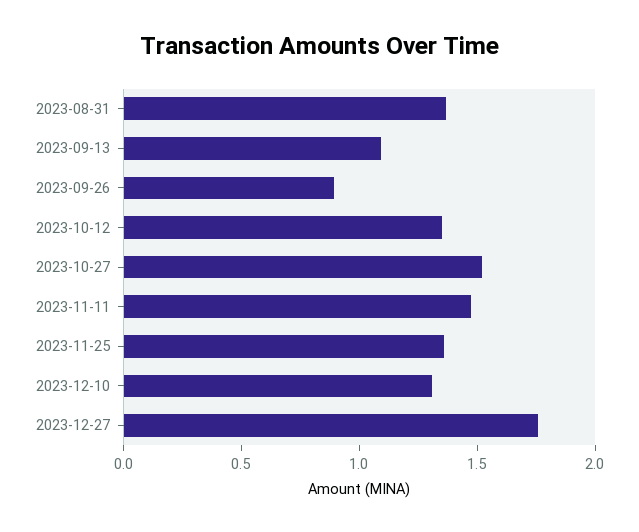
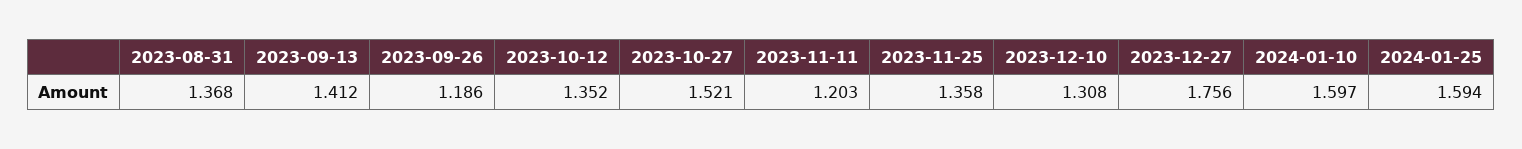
2023-09-13: 1.1 -> 1.412
2023-09-26: 0.9 -> 1.186
2023-11-11: 1.5 -> 1.203
2024-01-10: none -> 1.597
2024-01-25: none -> 1.594

